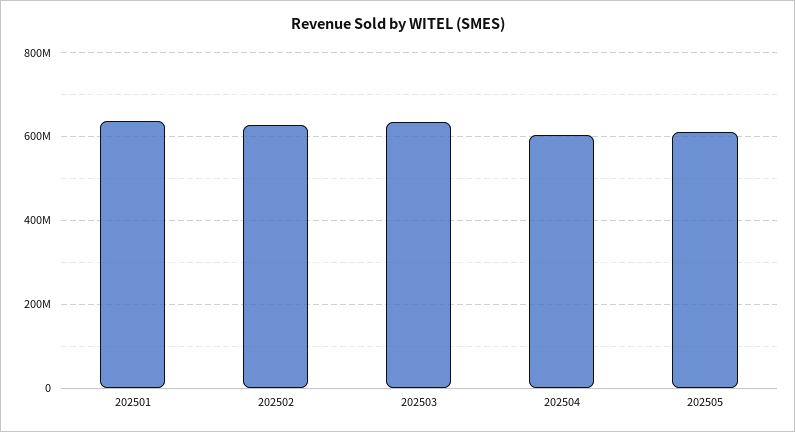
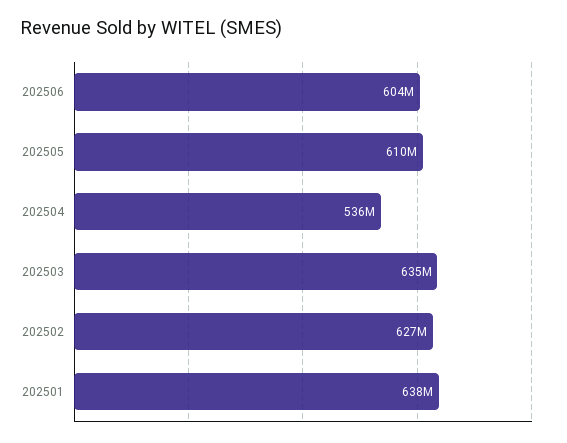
202504: 600000000 -> 536000000
202506: none -> 604000000

